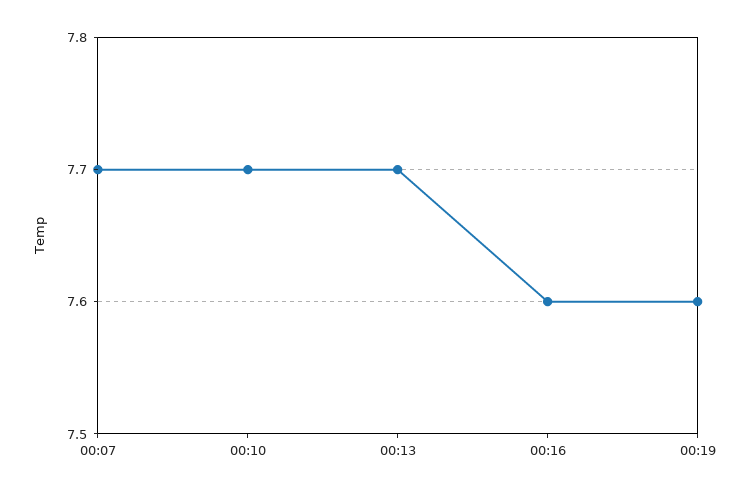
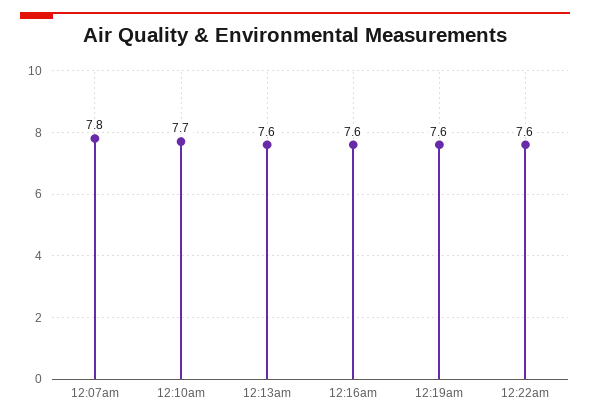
00:07: 7.7 -> 7.8
00:13: 7.7 -> 7.6
12:22am: none -> 7.6

